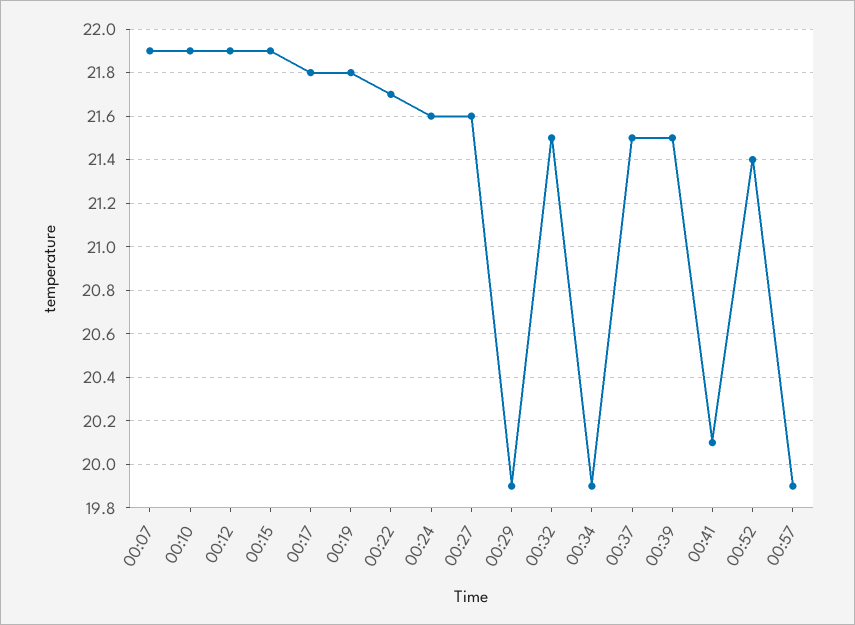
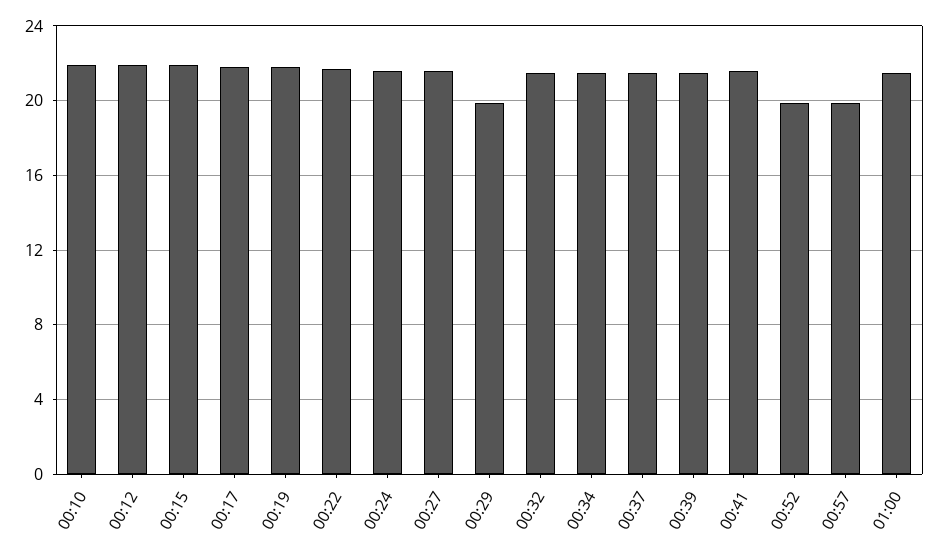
00:07: 21.9 -> none
00:34: 19.9 -> 21.5
00:41: 20.1 -> 21.5
00:52: 21.4 -> 20
01:00: none -> 21.5

